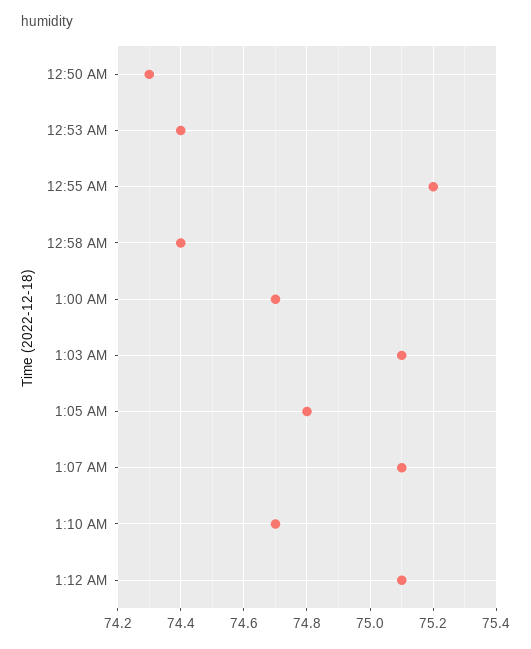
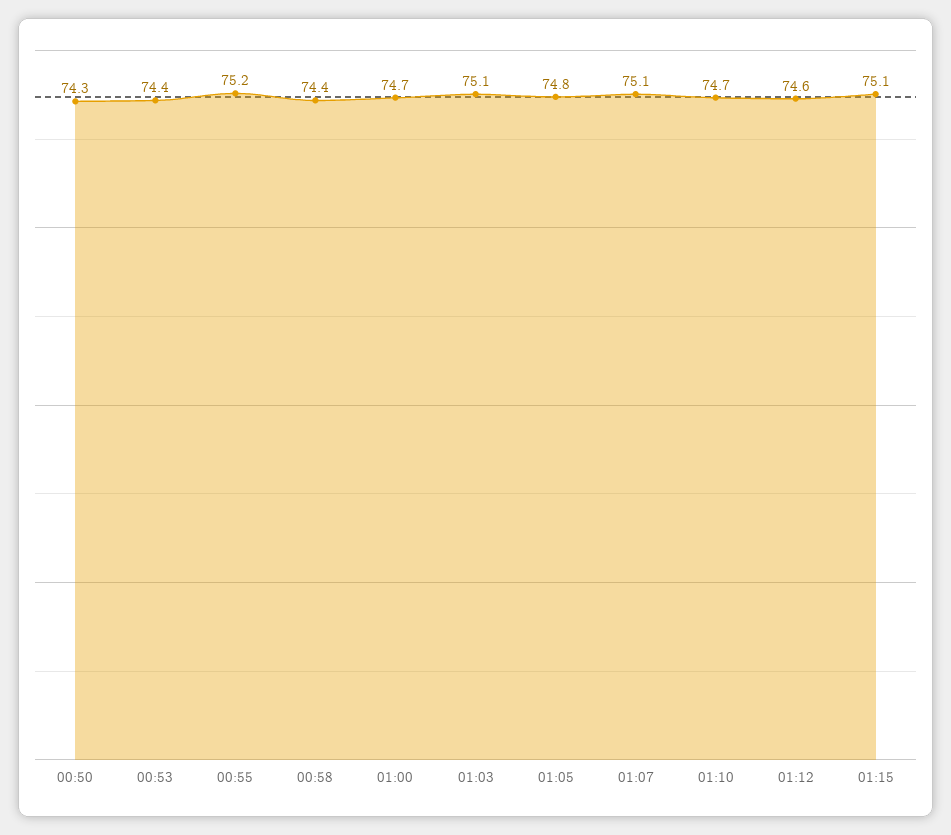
1:12 AM: 75.1 -> 74.6
01:15: none -> 75.1

